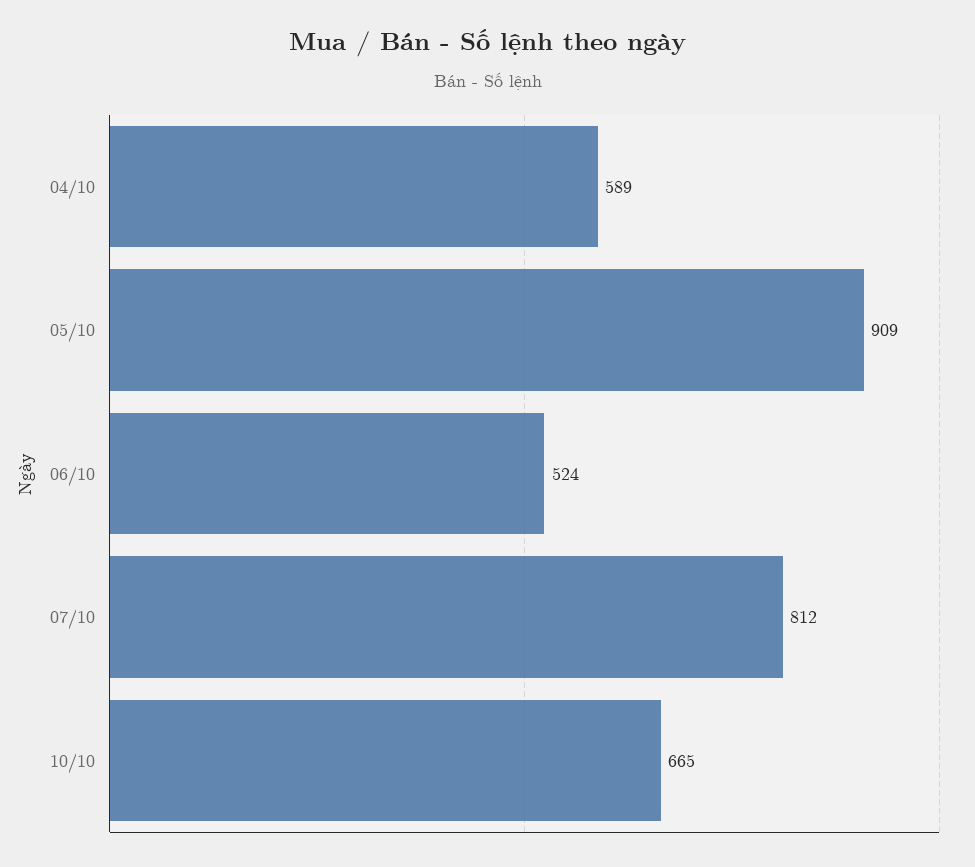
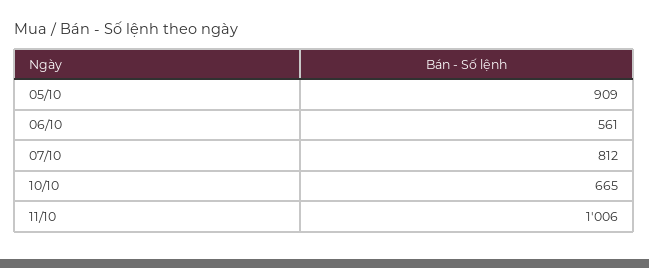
04/10: 589 -> none
06/10: 524 -> 561
11/10: none -> 1006

